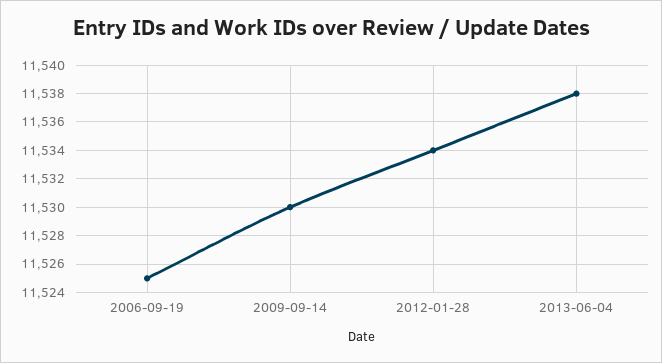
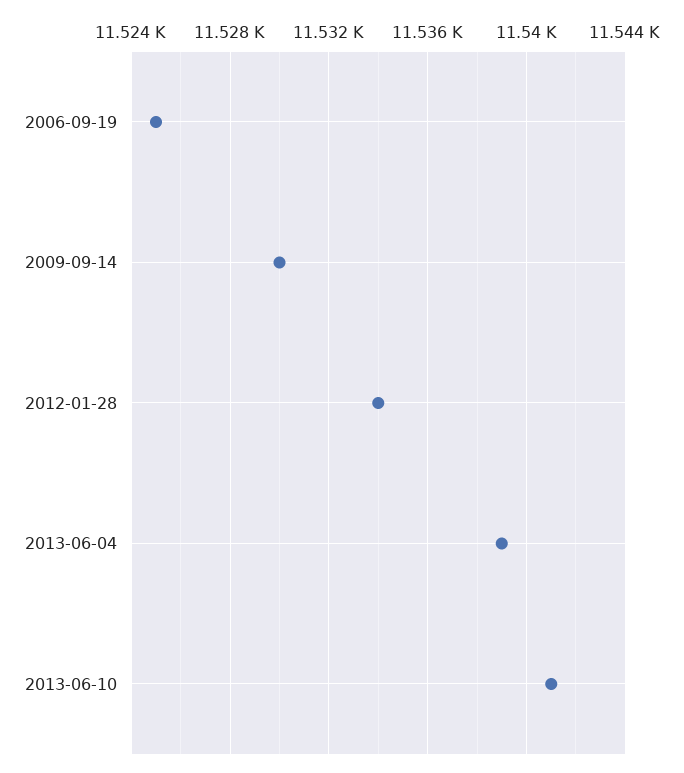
2013-06-04: 11538 -> 11539
2013-06-10: none -> 11541

